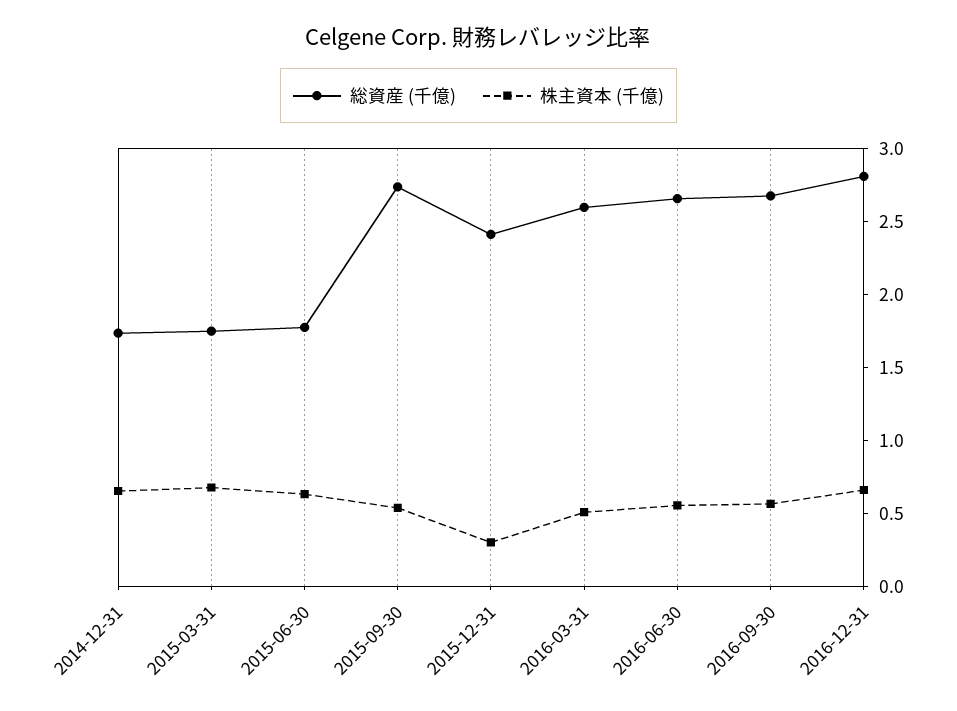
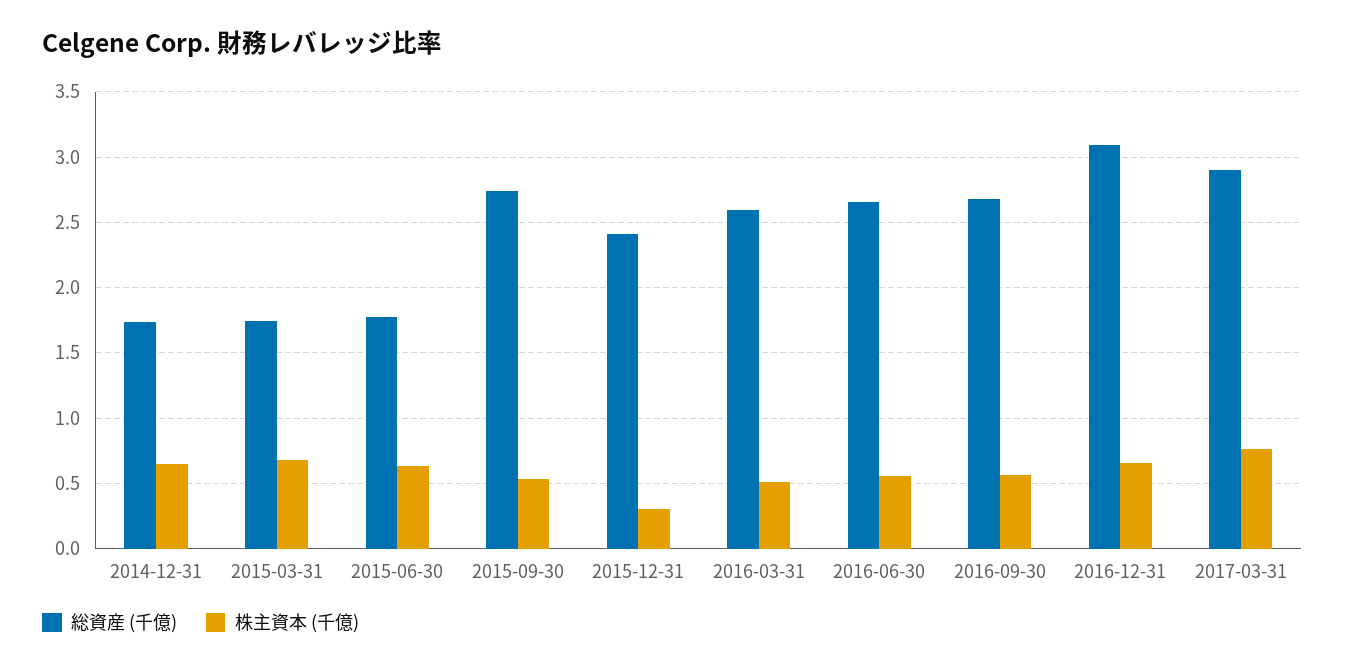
総資産 (千億), 2016-12-31: 2.8 -> 3.1
総資産 (千億), 2017-03-31: none -> 2.9
株主資本 (千億), 2017-03-31: none -> 0.75

